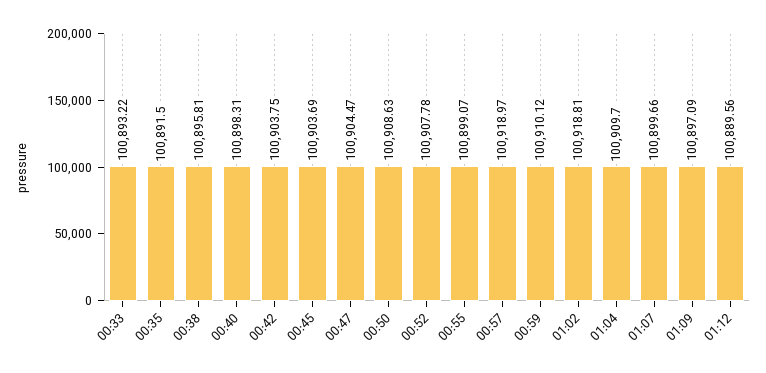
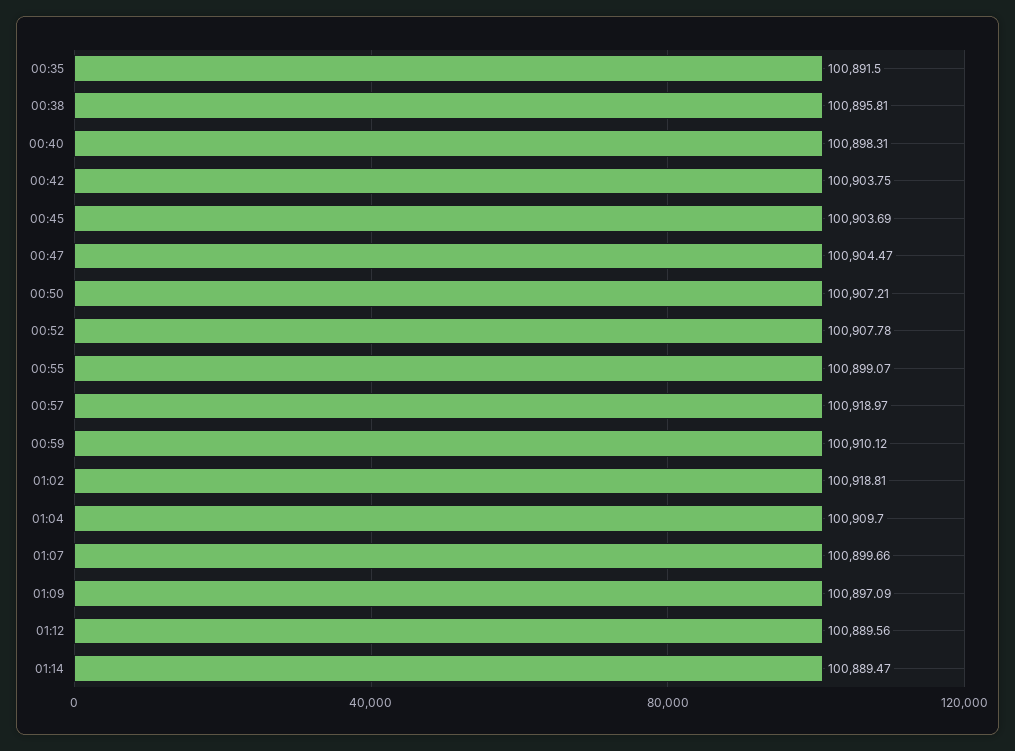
00:33: 100893.22 -> none
00:50: 100908.63 -> 100907.21
01:14: none -> 100889.47

